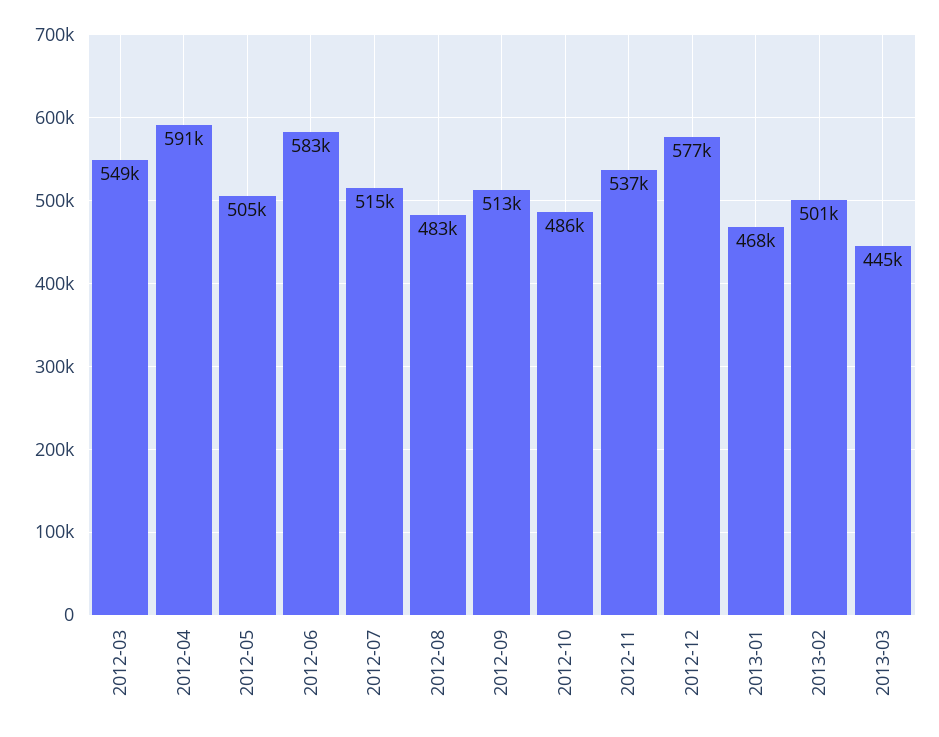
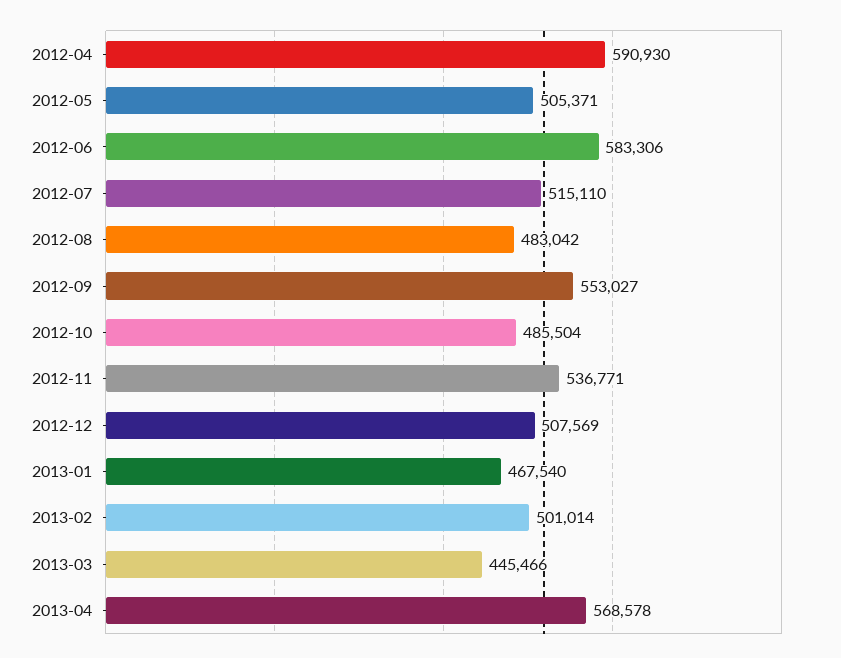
2012-03: 549000 -> none
2012-09: 513000 -> 553027
2012-12: 577000 -> 507569
2013-04: none -> 568578

